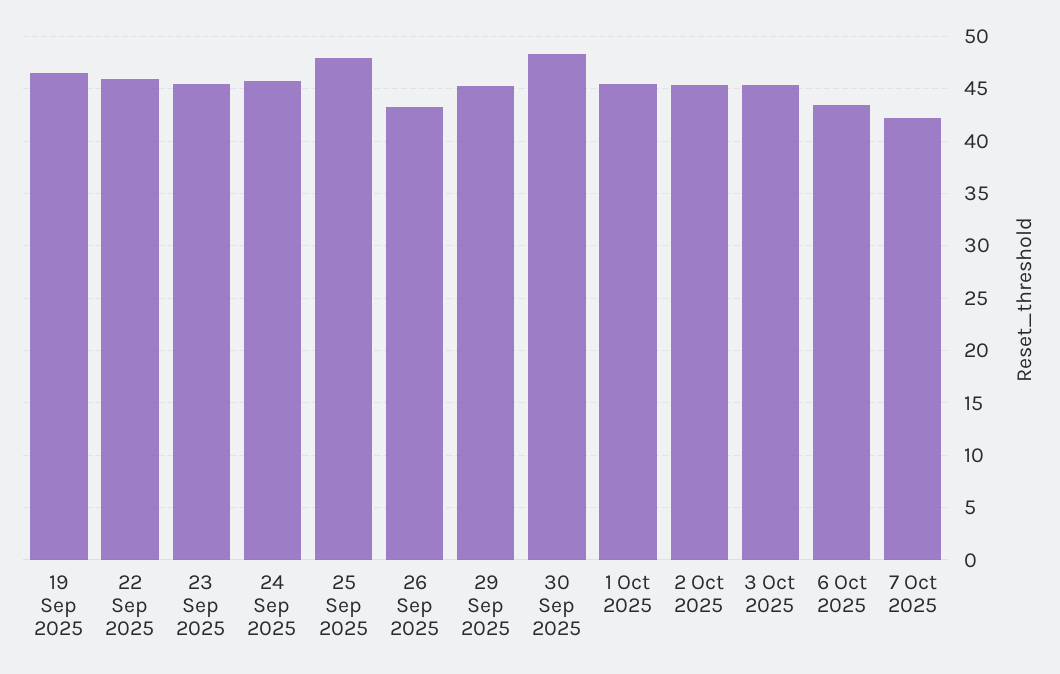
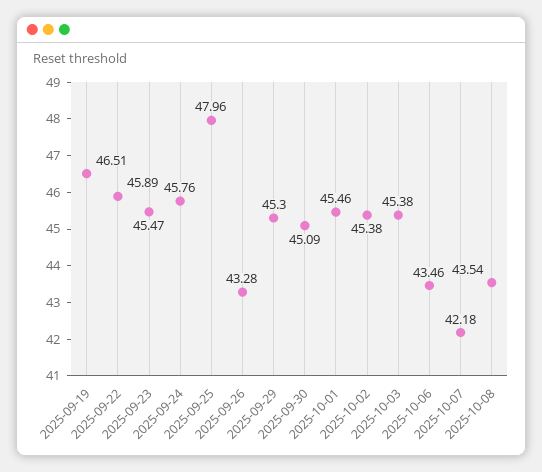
30 Sep 2025: 48 -> 45.09
2025-10-08: none -> 43.54

